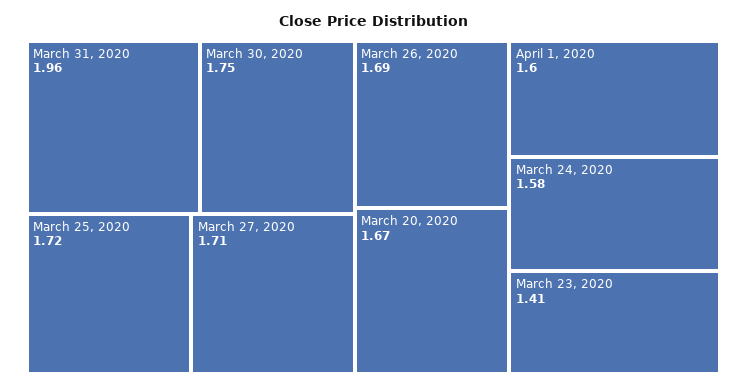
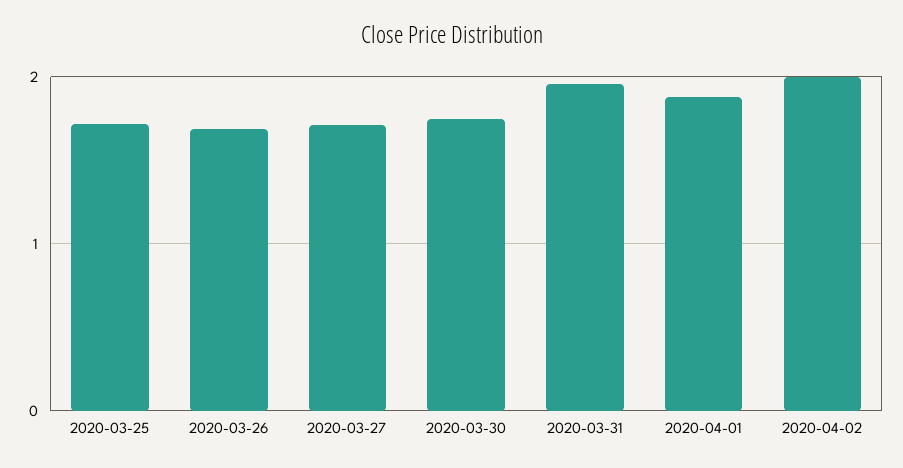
March 20, 2020: 1.67 -> none
April 1, 2020: 1.6 -> 1.9
March 24, 2020: 1.58 -> none
March 23, 2020: 1.41 -> none
2020-04-02: none -> 2

